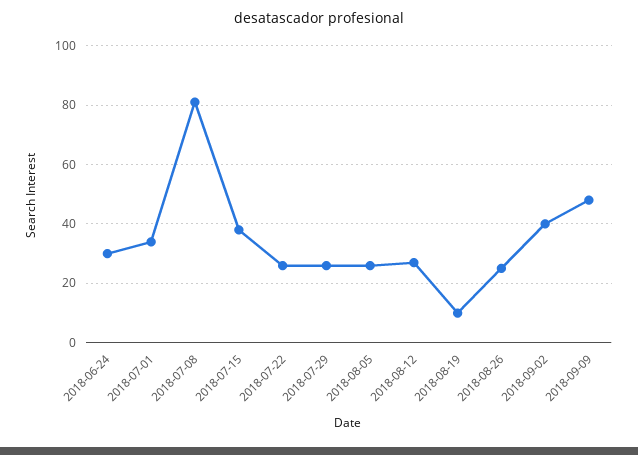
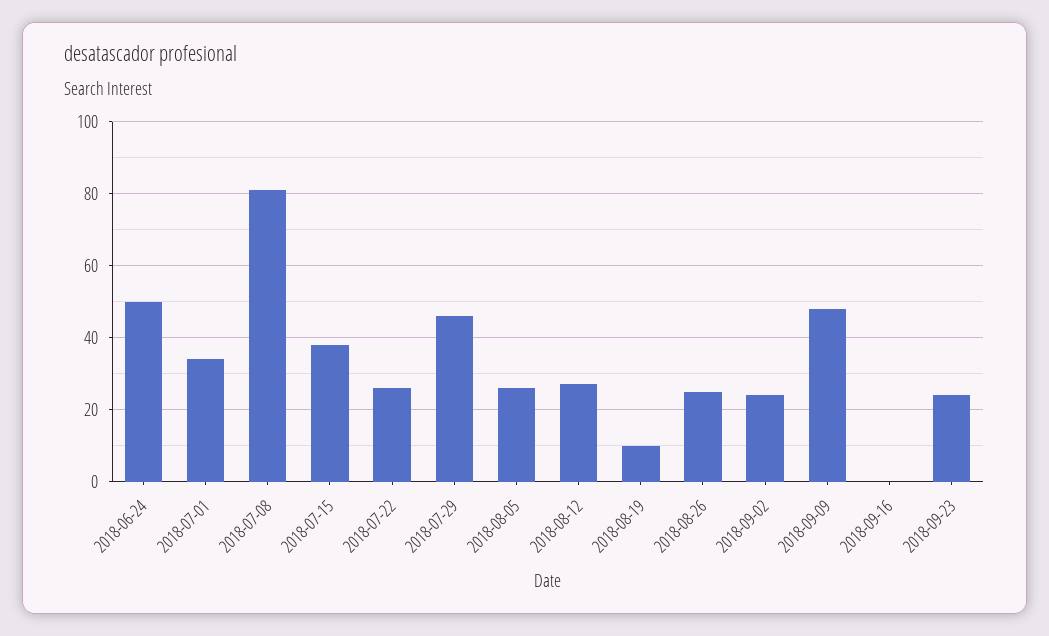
2018-06-24: 30 -> 50
2018-07-29: 25 -> 45
2018-09-02: 40 -> 25
2018-09-16: none -> 0
2018-09-23: none -> 25

